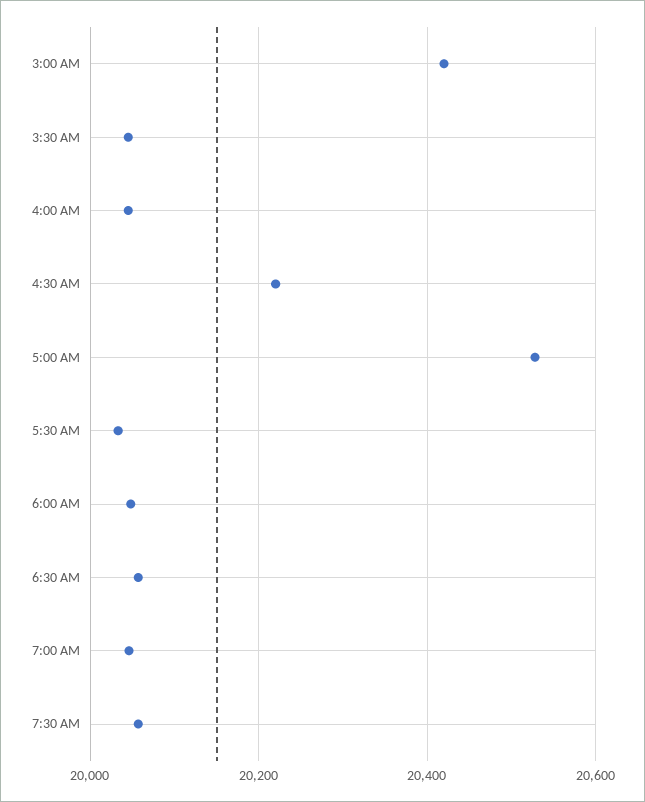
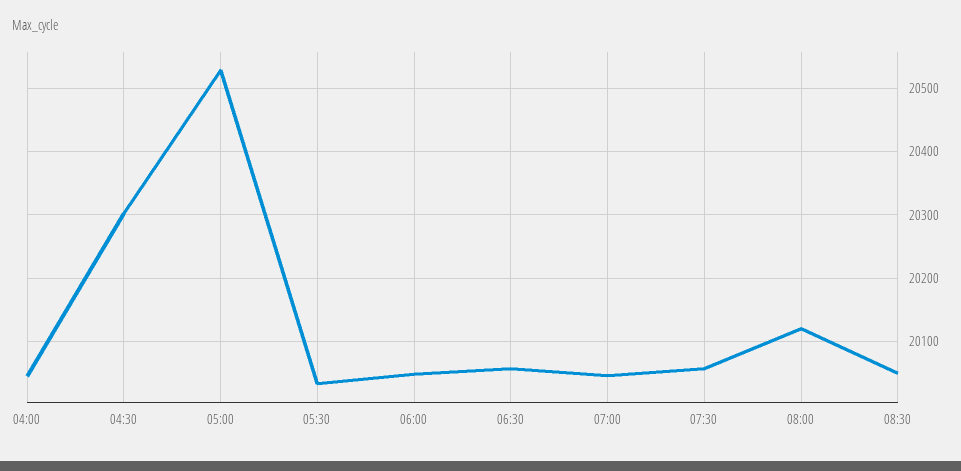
3:00 AM: 20420 -> none
3:30 AM: 20040 -> none
4:30 AM: 20220 -> 20300
08:00: none -> 20120
08:30: none -> 20050

